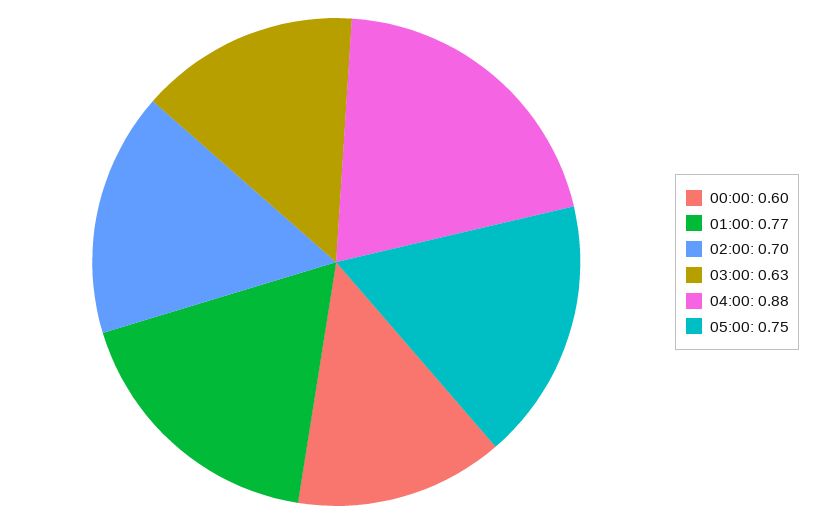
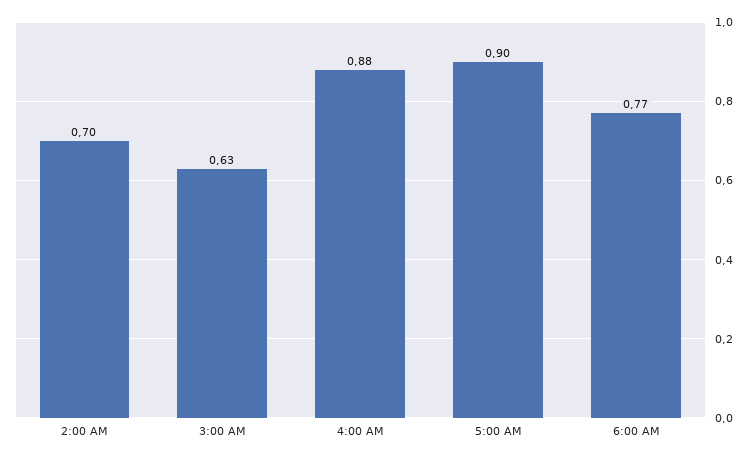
00:00: 0.6 -> none
01:00: 0.77 -> none
05:00: 0.75 -> 0.9
6:00 AM: none -> 0.77

